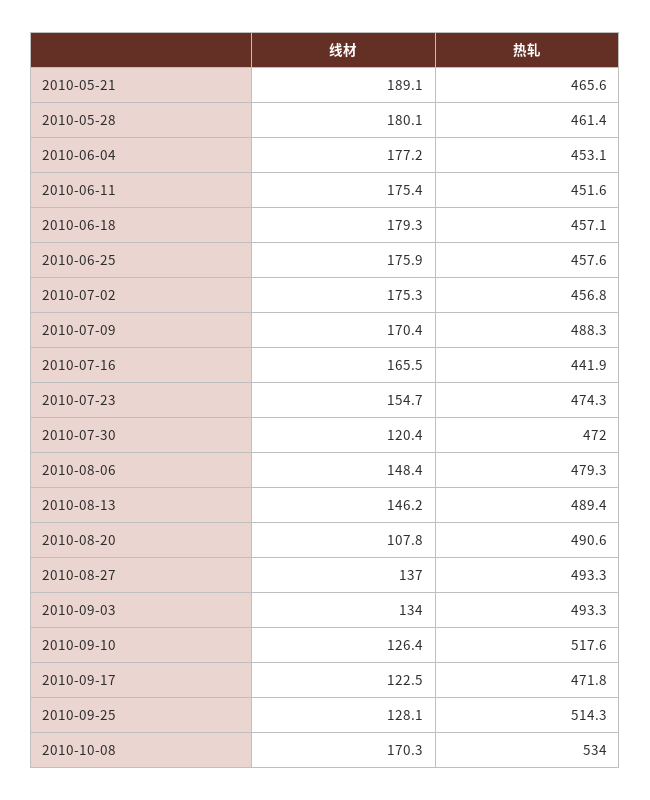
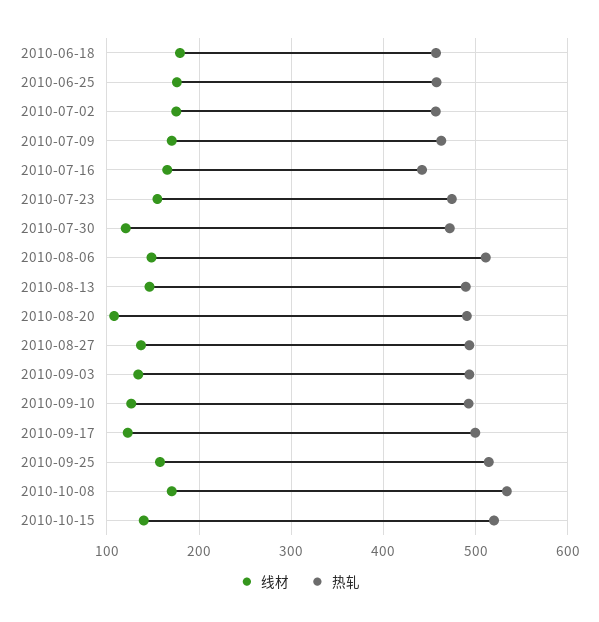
线材, 2010-05-21: 189.1 -> none
热轧, 2010-05-21: 465.6 -> none
线材, 2010-05-28: 180.1 -> none
热轧, 2010-05-28: 461.4 -> none
线材, 2010-06-04: 177.2 -> none
热轧, 2010-06-04: 453.1 -> none
线材, 2010-06-11: 175.4 -> none
热轧, 2010-06-11: 451.6 -> none
热轧, 2010-07-09: 488.3 -> 460
热轧, 2010-08-06: 479.3 -> 510
热轧, 2010-09-10: 517.6 -> 490
热轧, 2010-09-17: 471.8 -> 500
线材, 2010-09-25: 128.1 -> 160
线材, 2010-10-15: none -> 140
热轧, 2010-10-15: none -> 520

